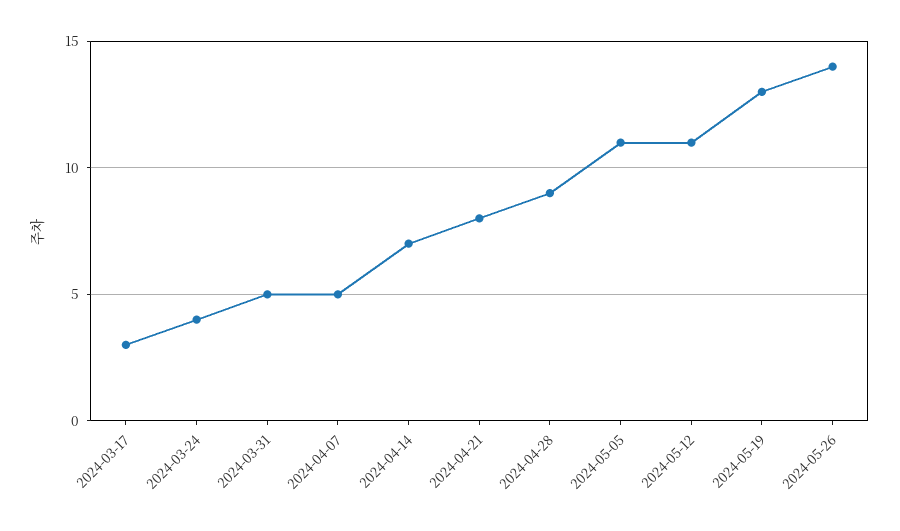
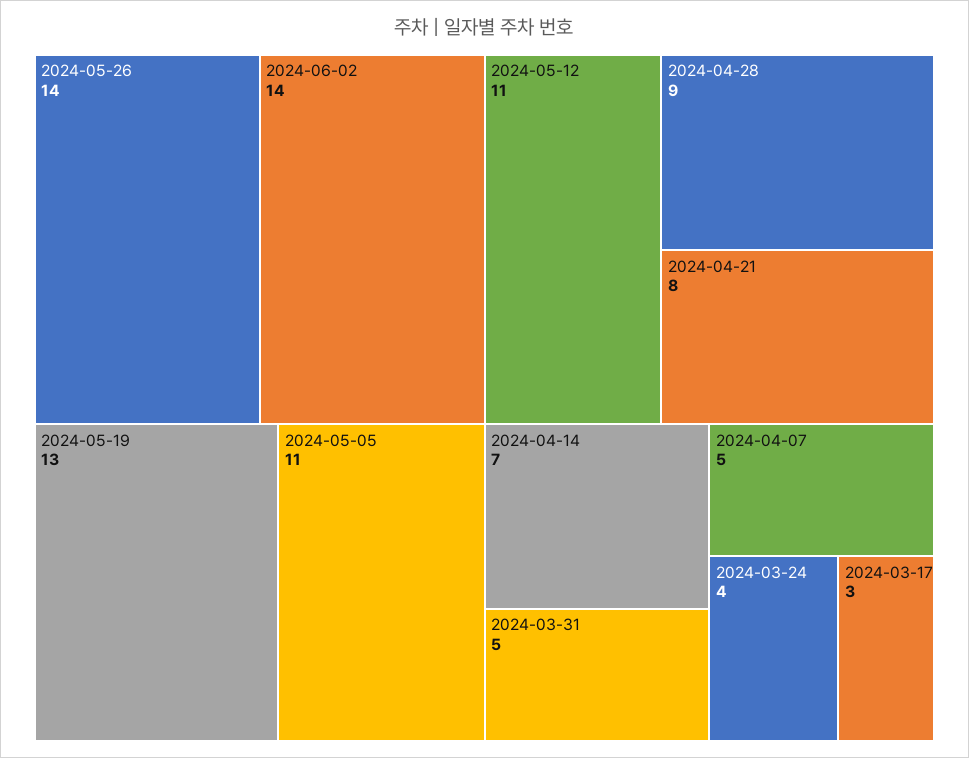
2024-06-02: none -> 14

